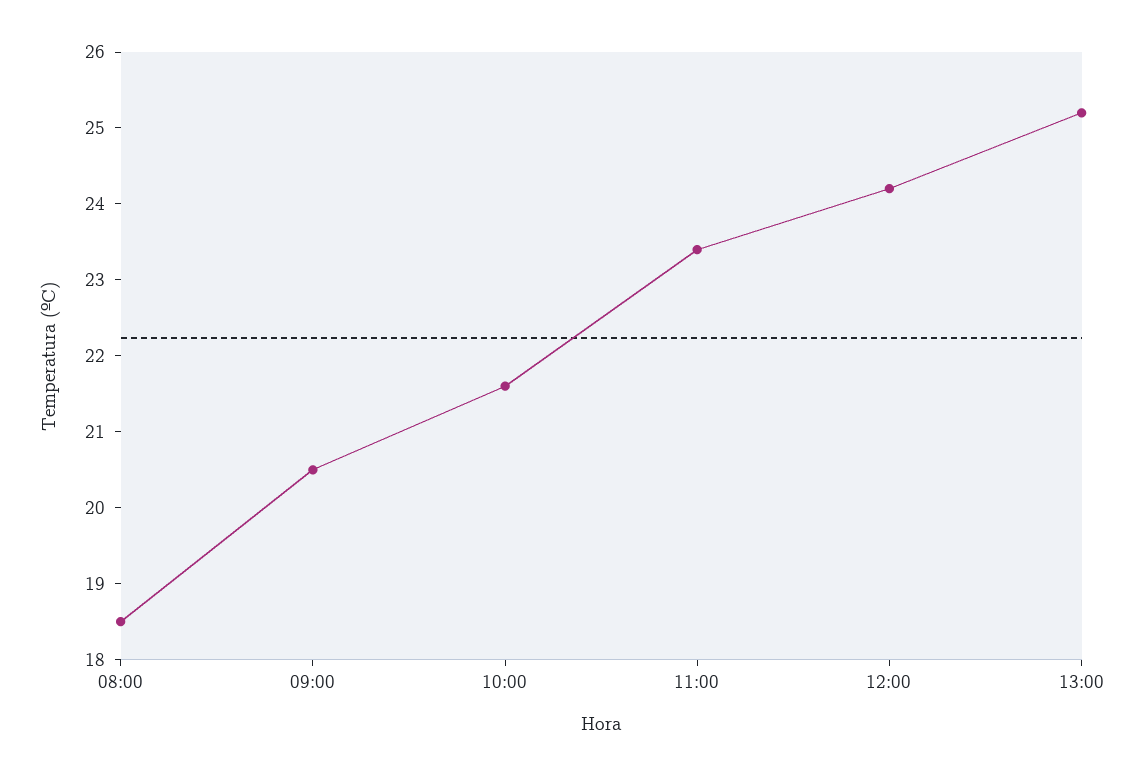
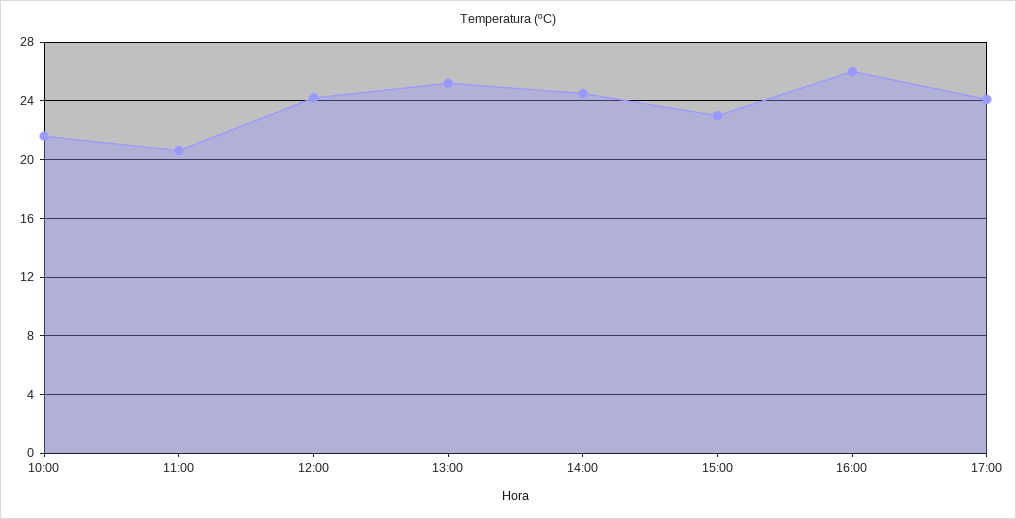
08:00: 18.5 -> none
09:00: 20.5 -> none
11:00: 23.5 -> 20.5
14:00: none -> 24.5
15:00: none -> 23
16:00: none -> 26
17:00: none -> 24

